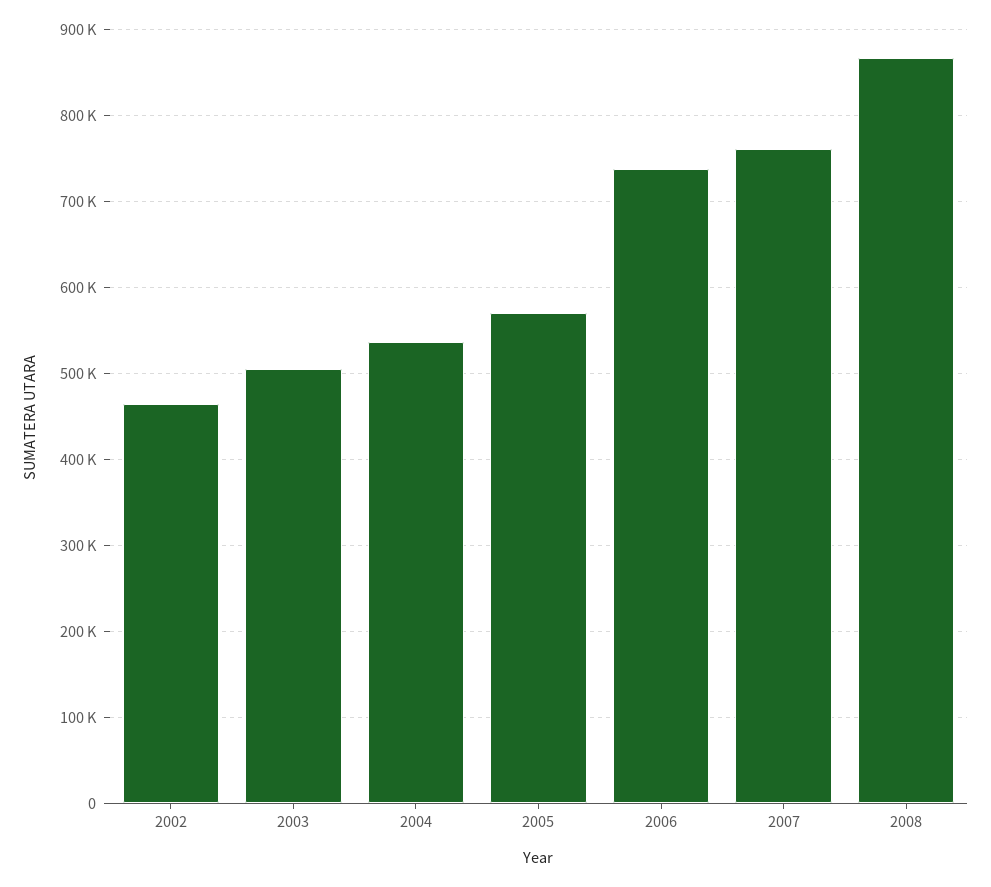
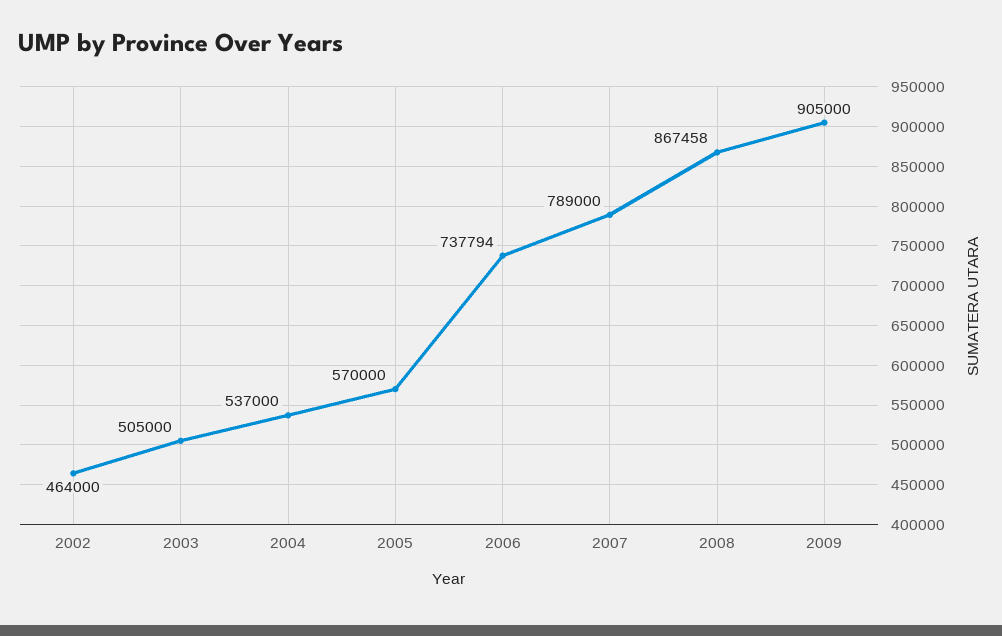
2007: 760000 -> 789000
2009: none -> 905000

